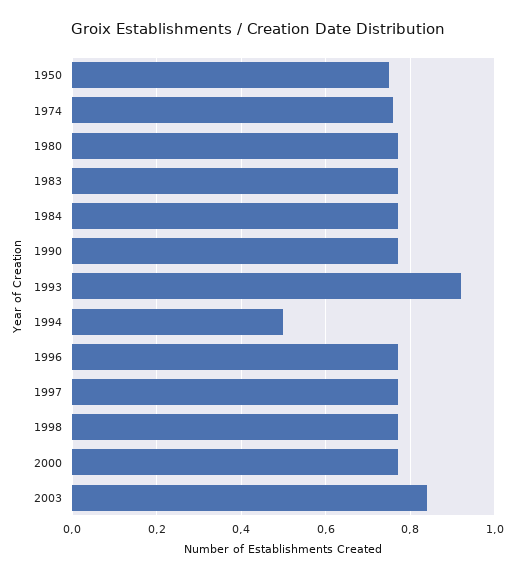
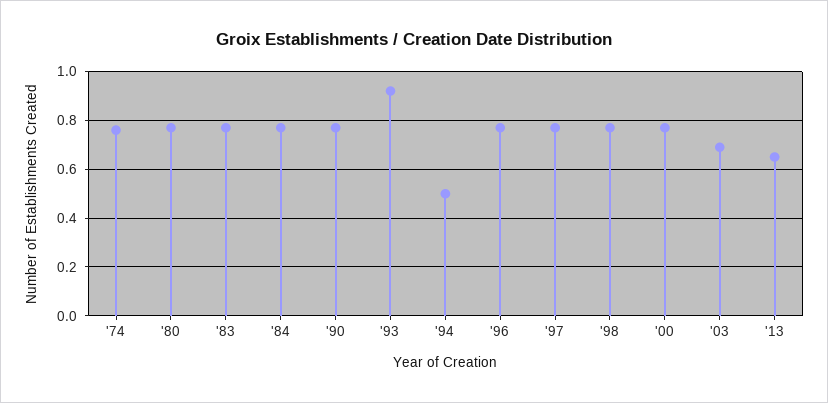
1950: 0.75 -> none
2003: 0.85 -> 0.7
'13: none -> 0.65

